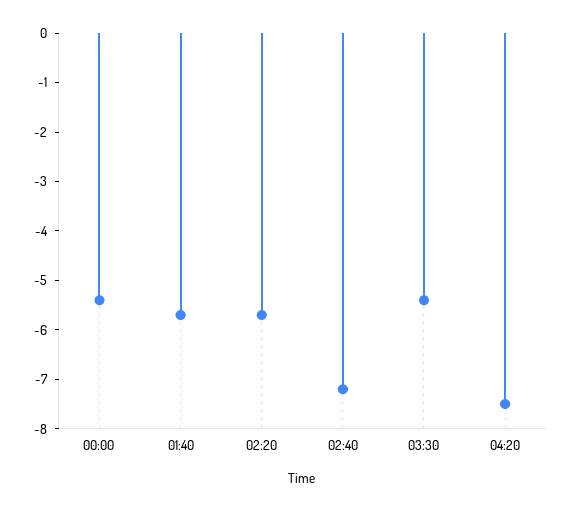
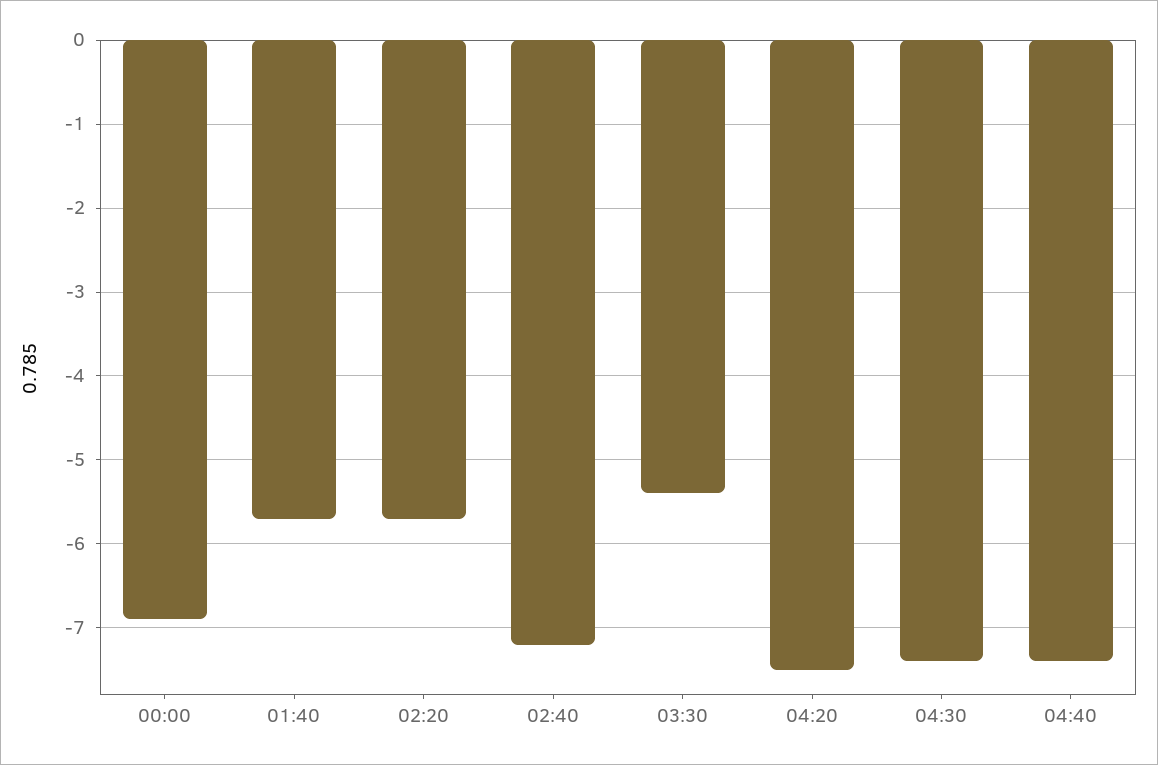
00:00: -5.5 -> -6.9
04:30: none -> -7.4
04:40: none -> -7.4

